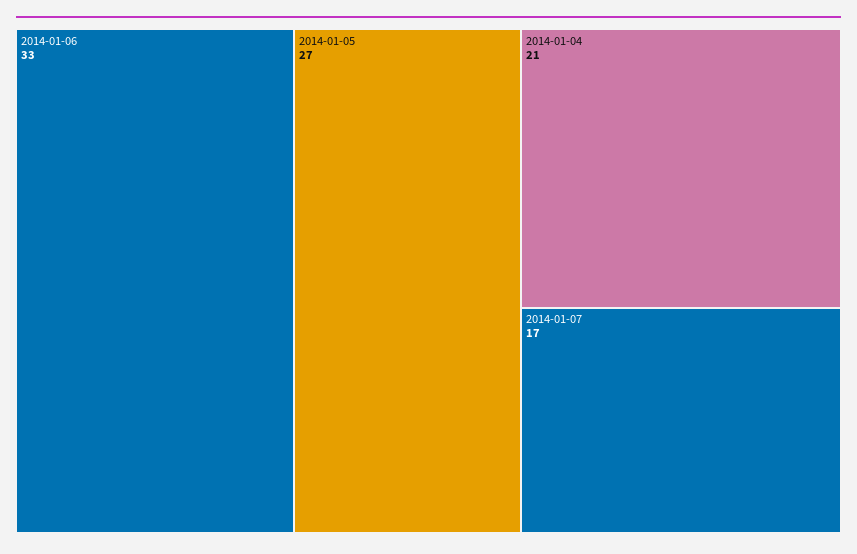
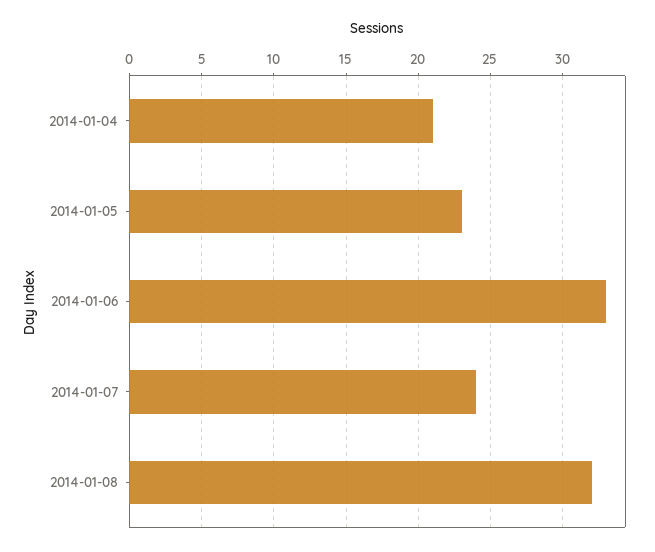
2014-01-05: 27 -> 23
2014-01-07: 17 -> 24
2014-01-08: none -> 32

